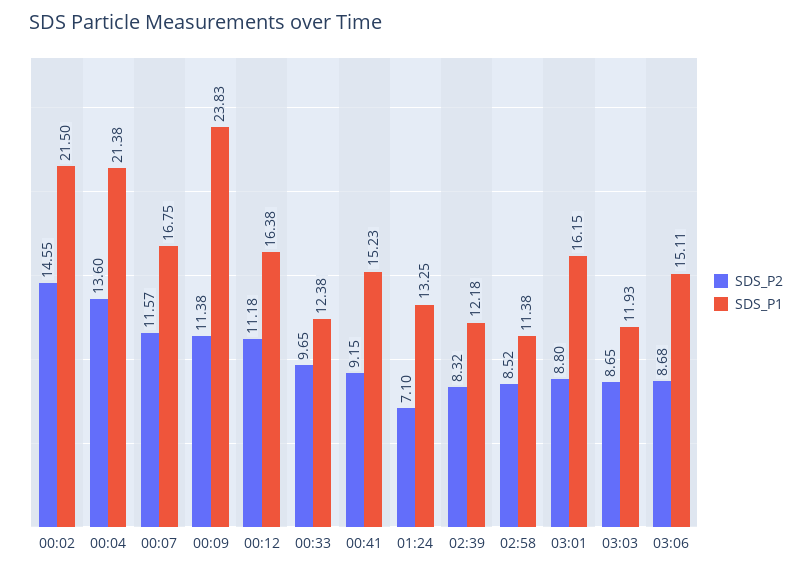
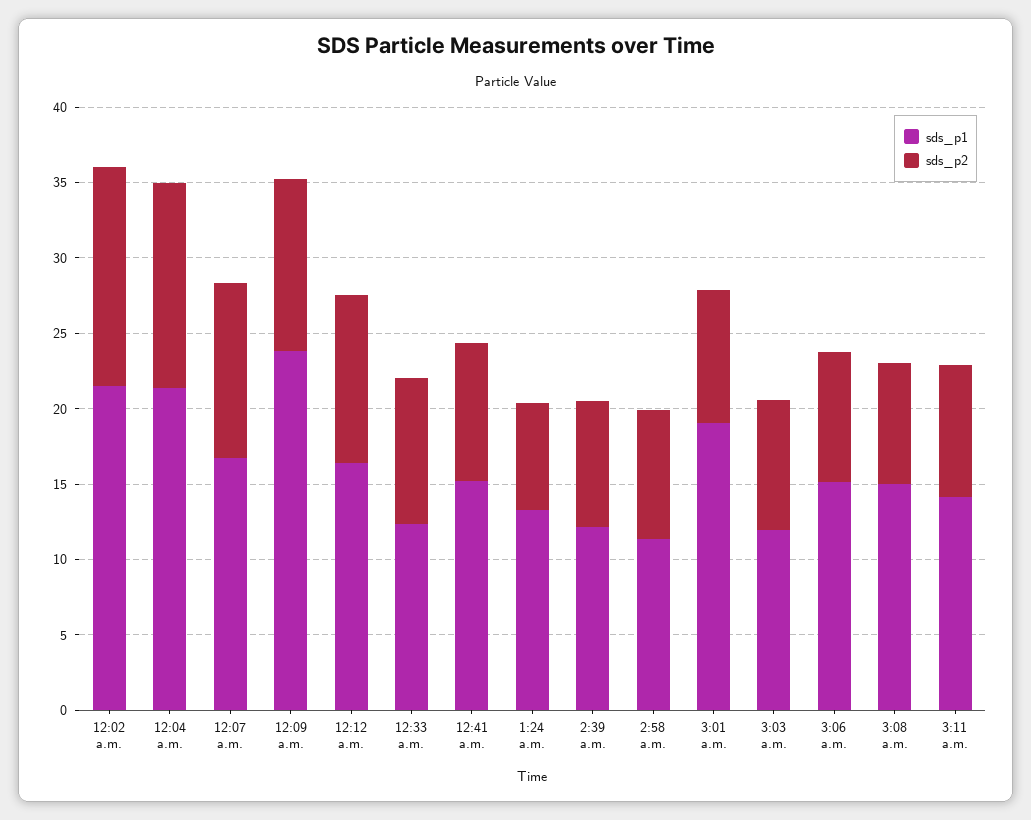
SDS_P1, 03:01: 16.15 -> 19
SDS_P1, 3:08 a.m.: none -> 15
SDS_P2, 3:08 a.m.: none -> 8
SDS_P1, 3:11 a.m.: none -> 14
SDS_P2, 3:11 a.m.: none -> 9

